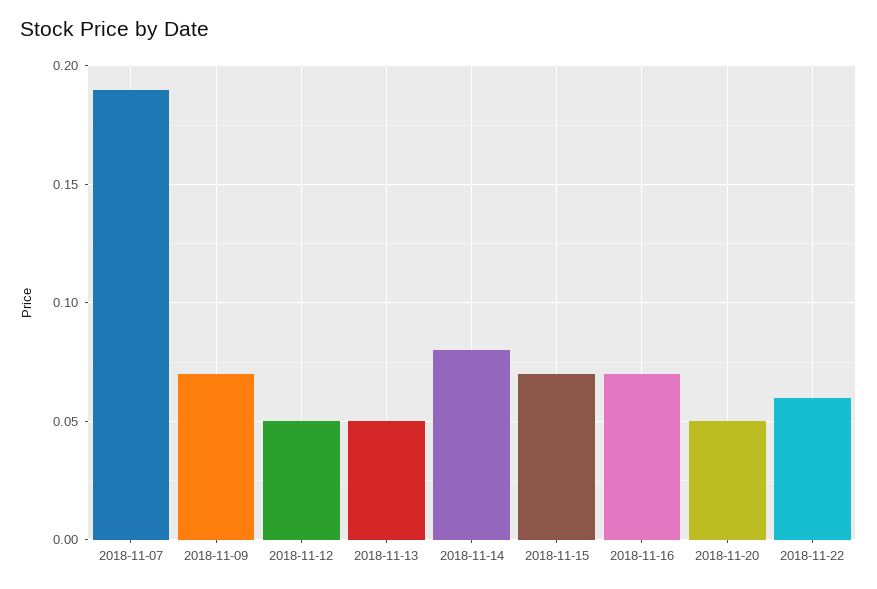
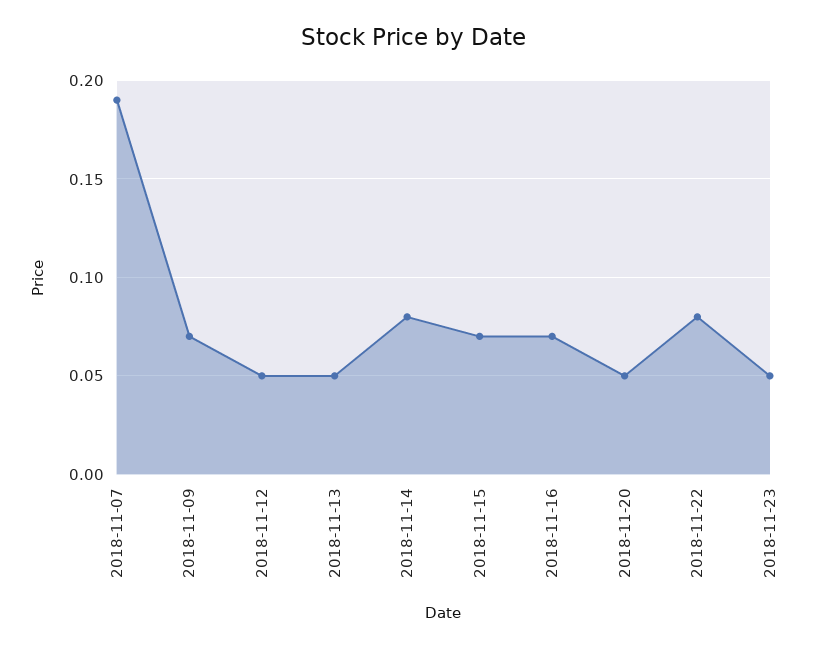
2018-11-22: 0.06 -> 0.08
2018-11-23: none -> 0.05

